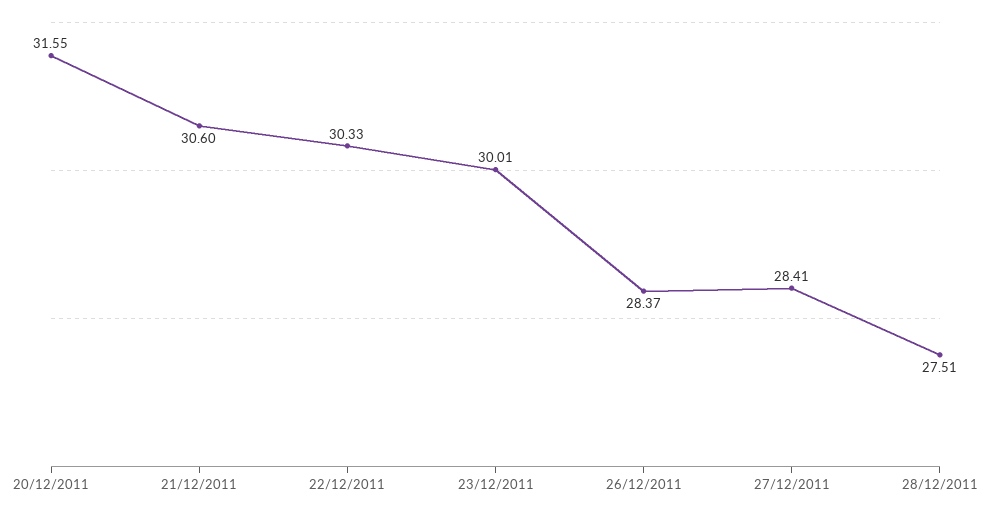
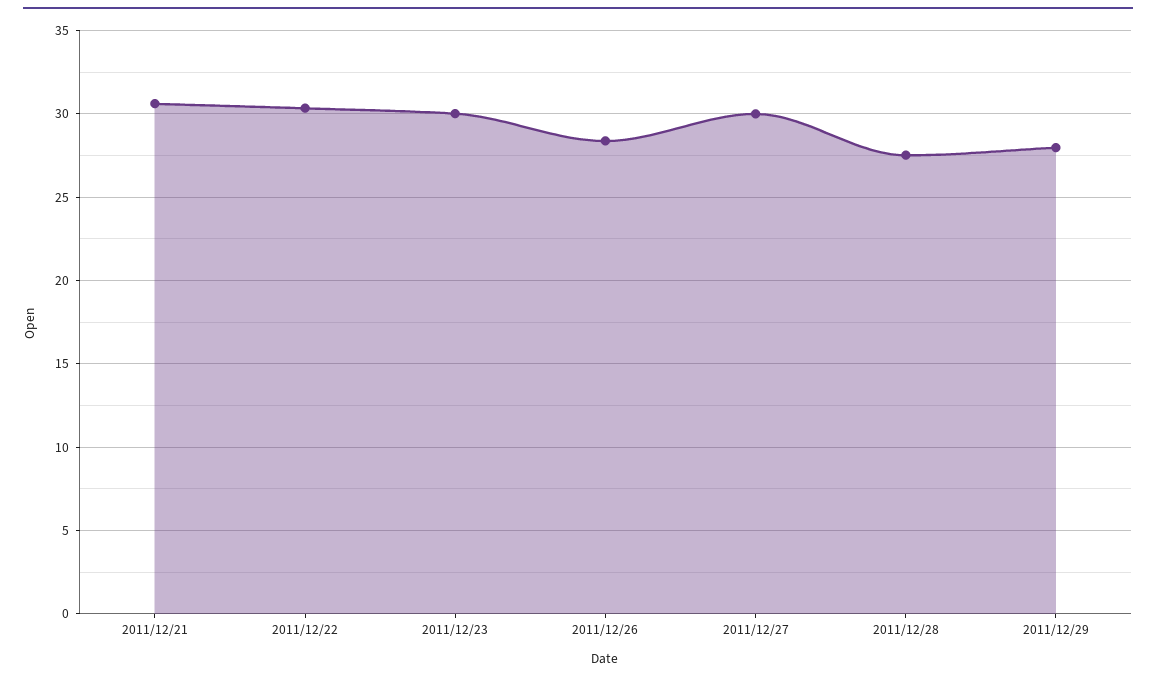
20/12/2011: 31.55 -> none
27/12/2011: 28.41 -> 30
2011/12/29: none -> 28

